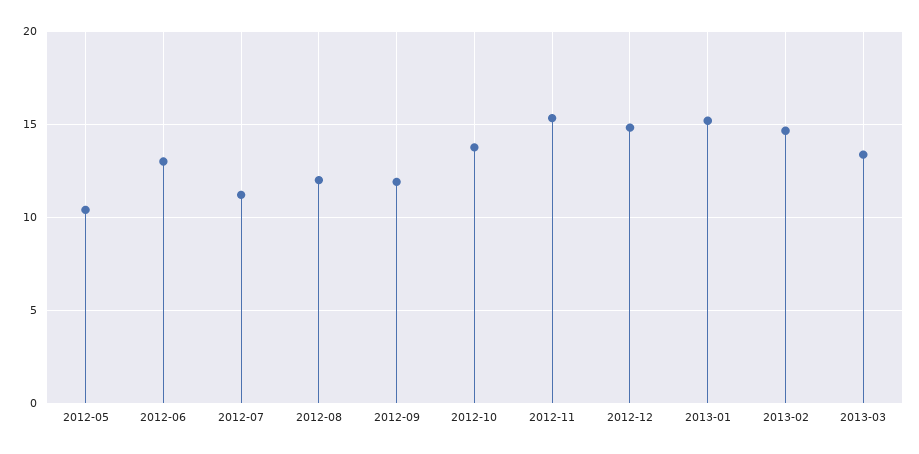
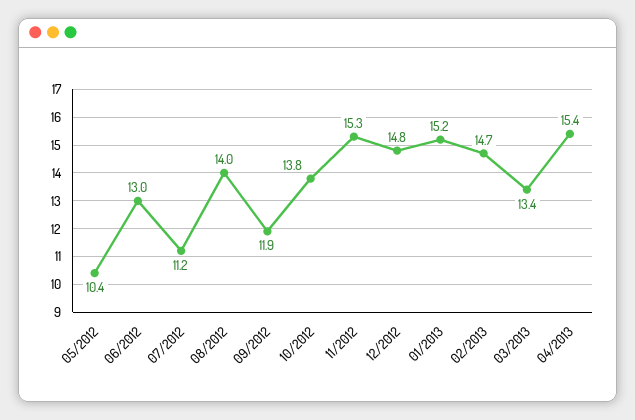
2012-08: 12 -> 14
04/2013: none -> 15.4

